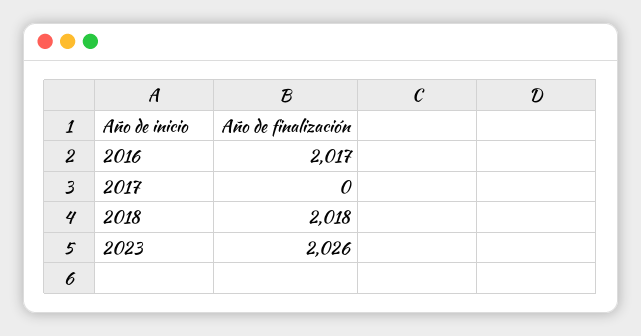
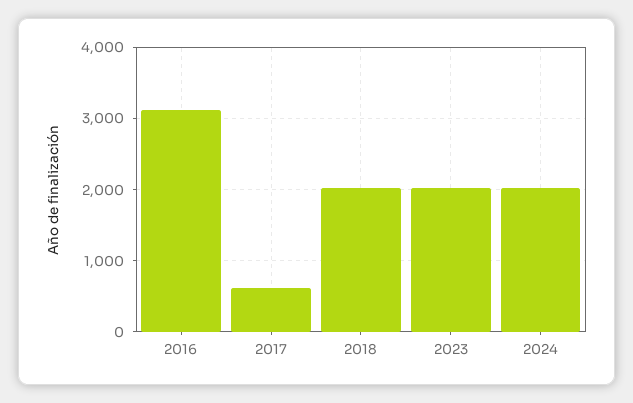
2016: 2017 -> 3100
2017: 0 -> 600
2024: none -> 2000

